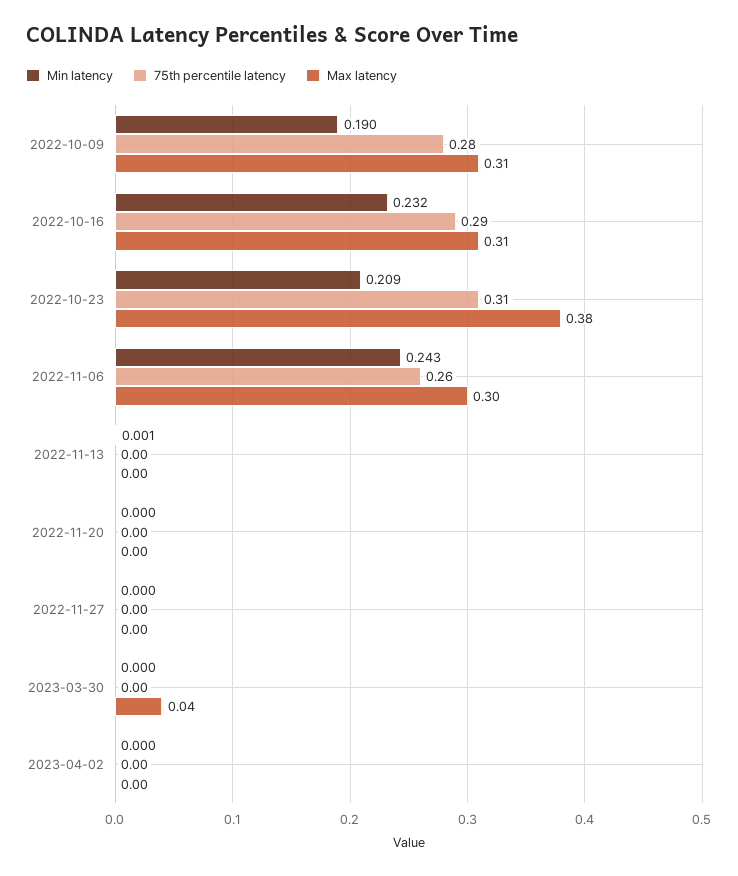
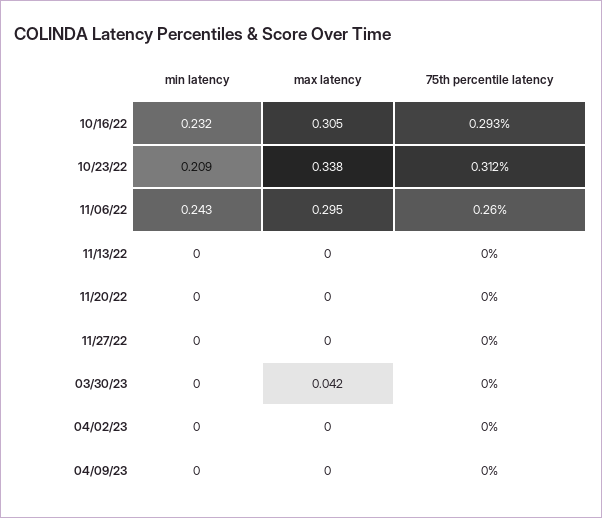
Min latency, 2022-10-09: 0.19 -> none
75th percentile latency, 2022-10-09: 0.28 -> none
Max latency, 2022-10-09: 0.31 -> none
Max latency, 2022-10-23: 0.38 -> 0.338
Min latency, 2022-11-13: 0.001 -> 0
Min latency, 04/09/23: none -> 0
Max latency, 04/09/23: none -> 0
75th percentile latency, 04/09/23: none -> 0

